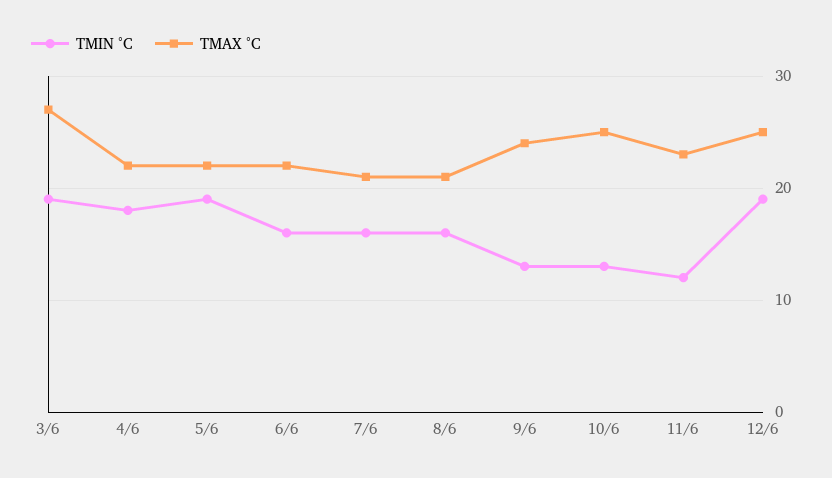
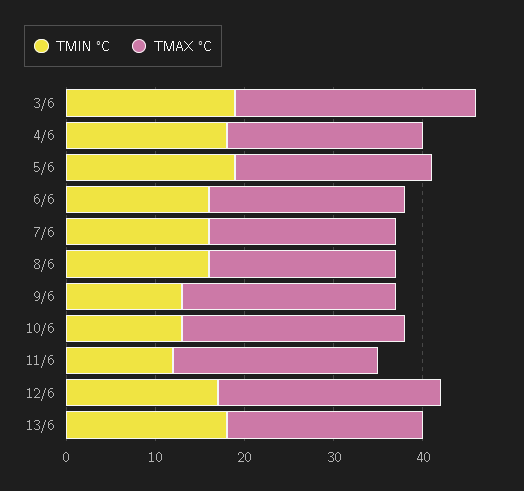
TMIN °C, 12/6: 19 -> 17
TMIN °C, 13/6: none -> 18
TMAX °C, 13/6: none -> 22

